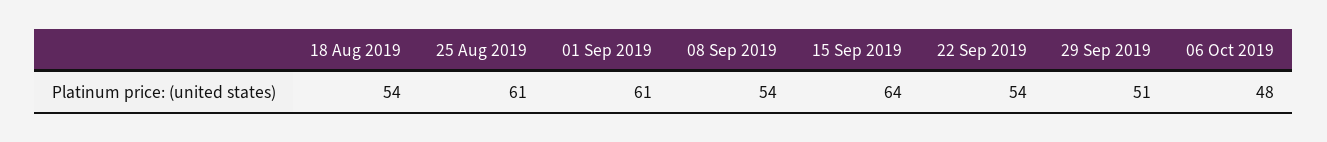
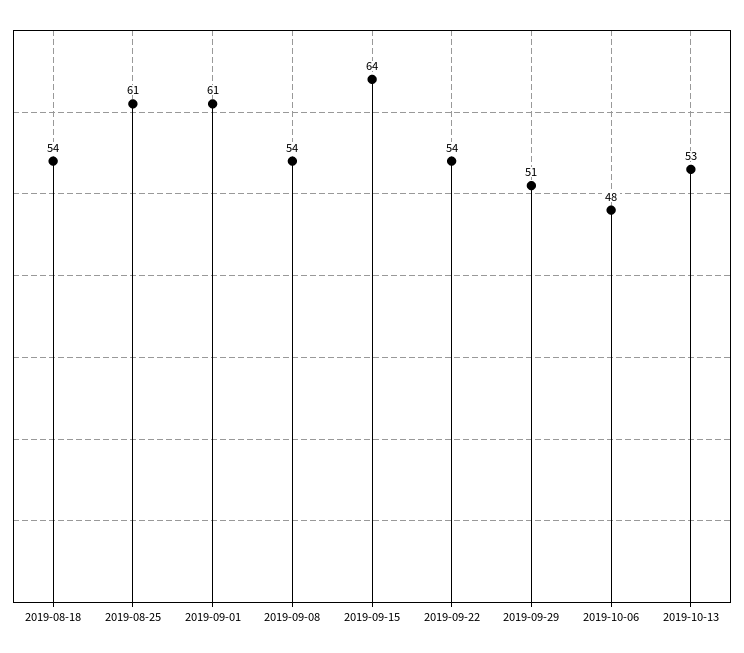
2019-10-13: none -> 53

